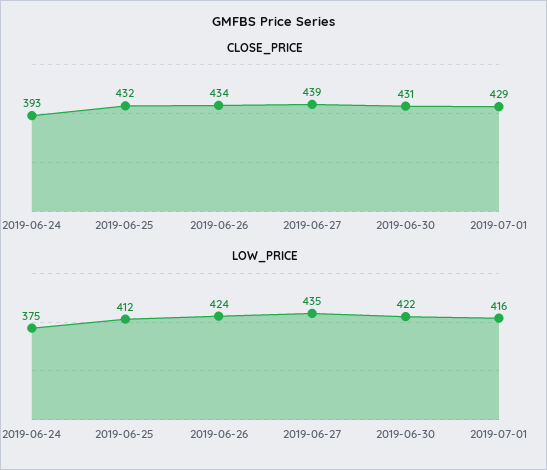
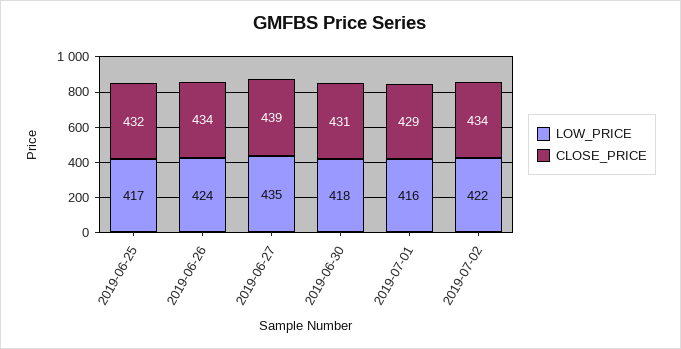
CLOSE_PRICE, 2019-06-24: 393 -> none
LOW_PRICE, 2019-06-24: 375 -> none
LOW_PRICE, 2019-06-25: 412 -> 417
LOW_PRICE, 2019-06-30: 422 -> 418
LOW_PRICE, 2019-07-02: none -> 422
CLOSE_PRICE, 2019-07-02: none -> 434

